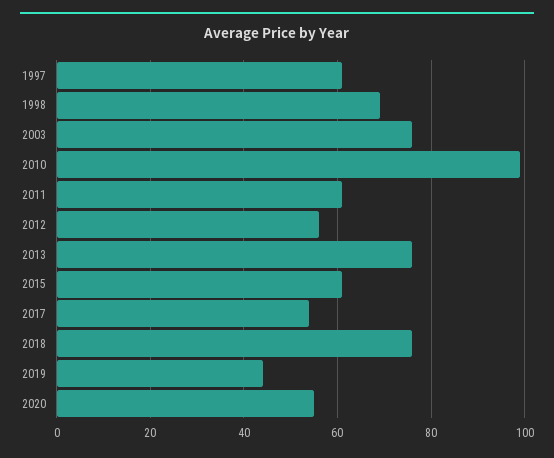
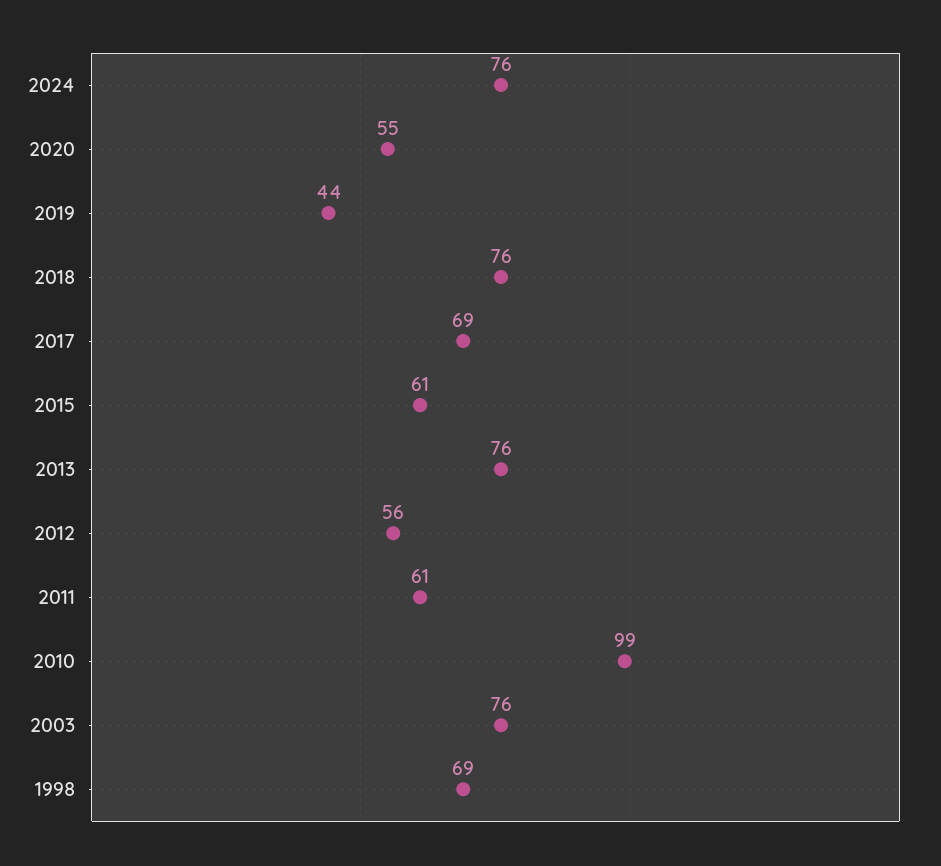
1997: 60 -> none
2017: 55 -> 69
2024: none -> 76

